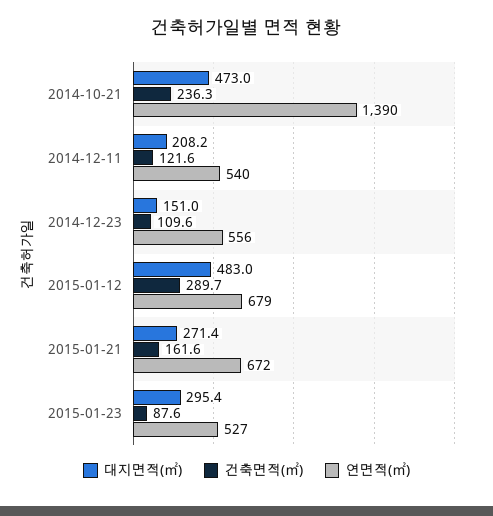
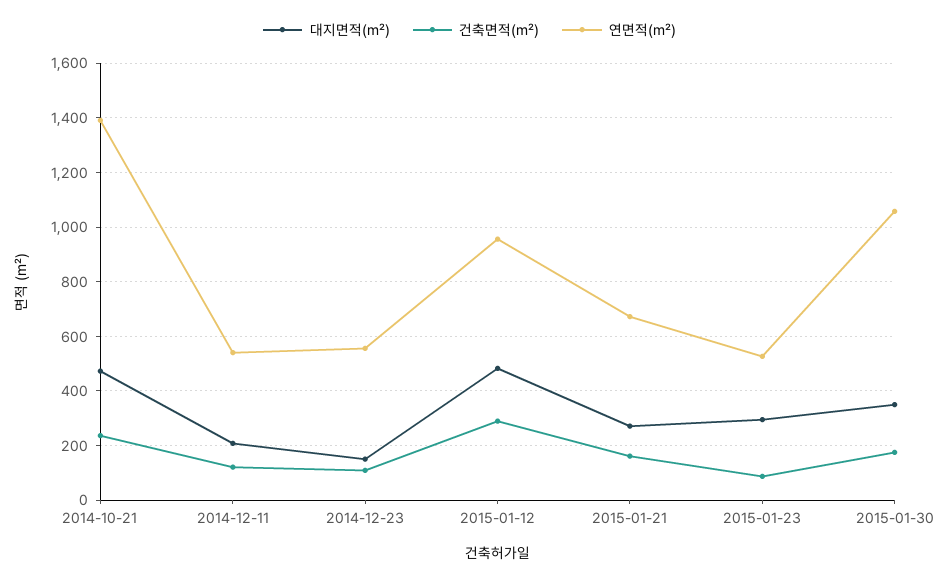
연면적(㎡), 2015-01-12: 679 -> 950
대지면적(㎡), 2015-01-30: none -> 350
건축면적(㎡), 2015-01-30: none -> 175
연면적(㎡), 2015-01-30: none -> 1050

